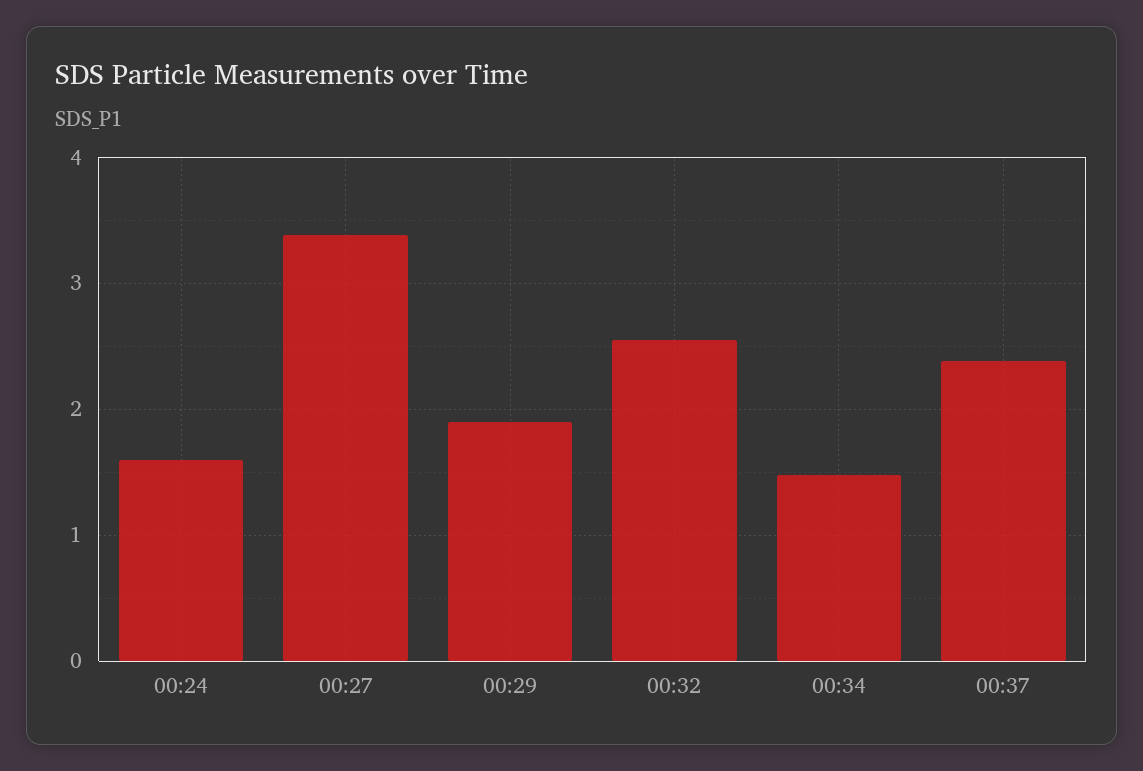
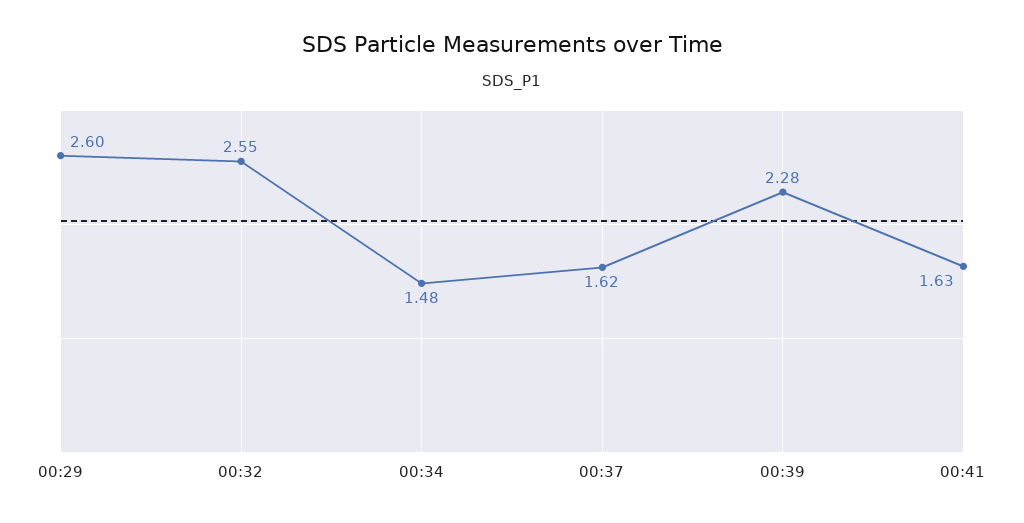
00:24: 1.6 -> none
00:27: 3.4 -> none
00:29: 1.9 -> 2.6
00:37: 2.4 -> 1.62
00:39: none -> 2.28
00:41: none -> 1.63

